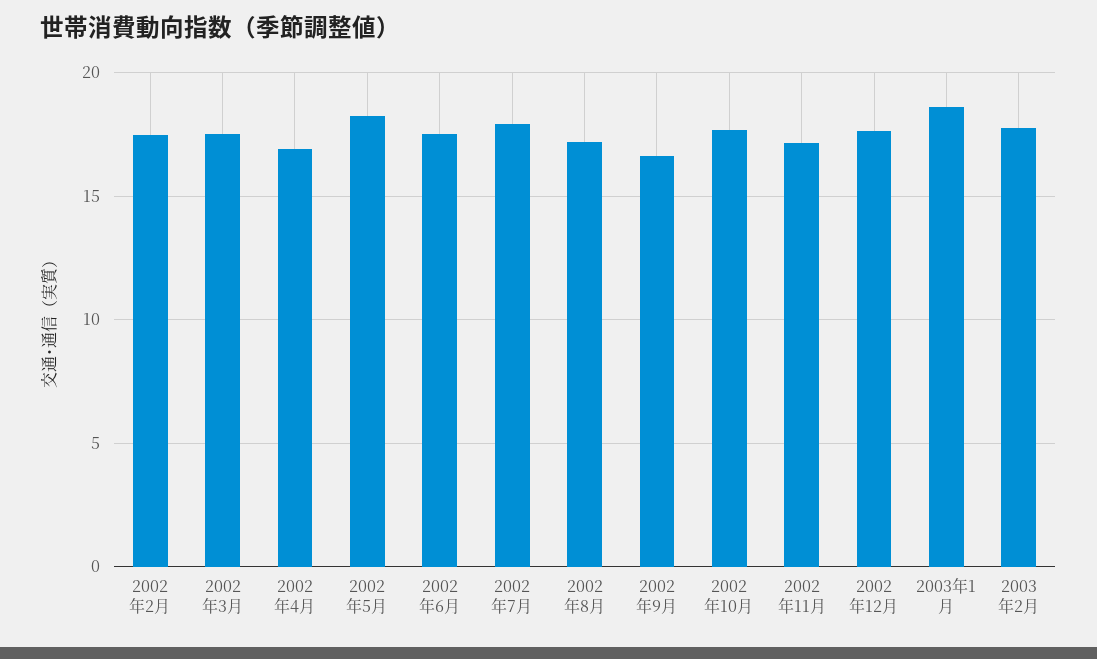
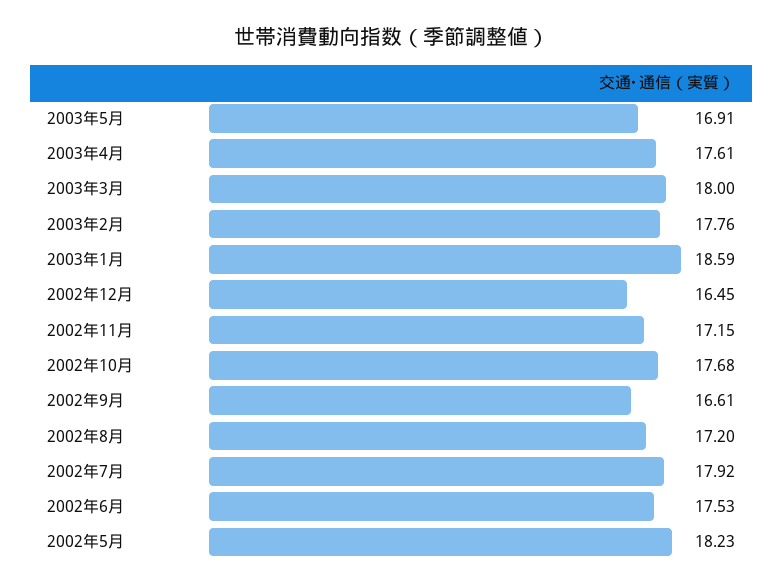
2002年2月: 17.5 -> none
2002年3月: 17.5 -> none
2002年4月: 17 -> none
2002年12月: 17.5 -> 16.45
2003年5月: none -> 16.91
2003年4月: none -> 17.61
2003年3月: none -> 18

